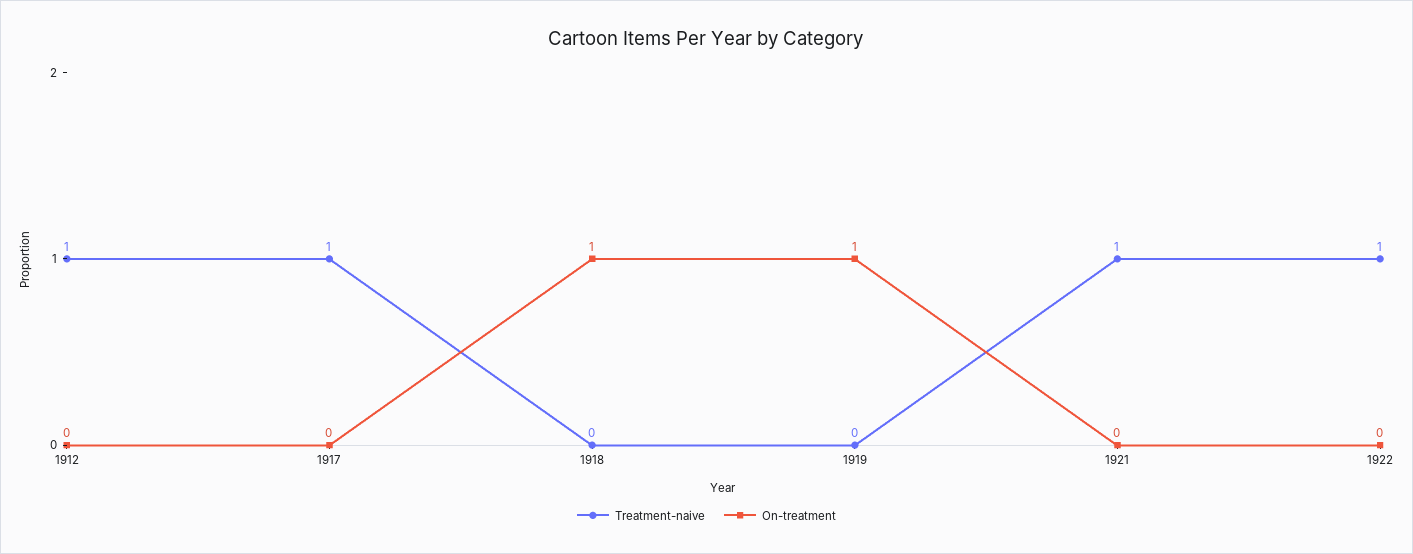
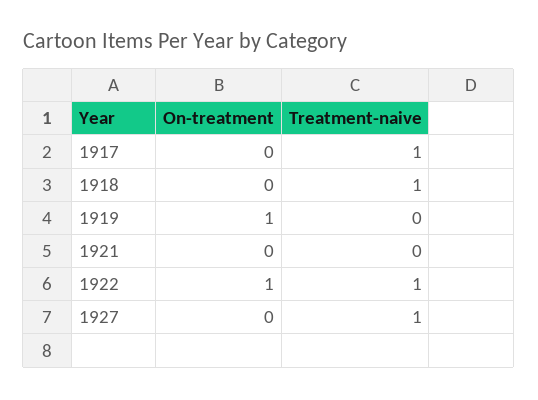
Treatment-naive, 1912: 1 -> none
On-treatment, 1912: 0 -> none
Treatment-naive, 1918: 0 -> 1
On-treatment, 1918: 1 -> 0
Treatment-naive, 1921: 1 -> 0
On-treatment, 1922: 0 -> 1
On-treatment, 1927: none -> 0
Treatment-naive, 1927: none -> 1

